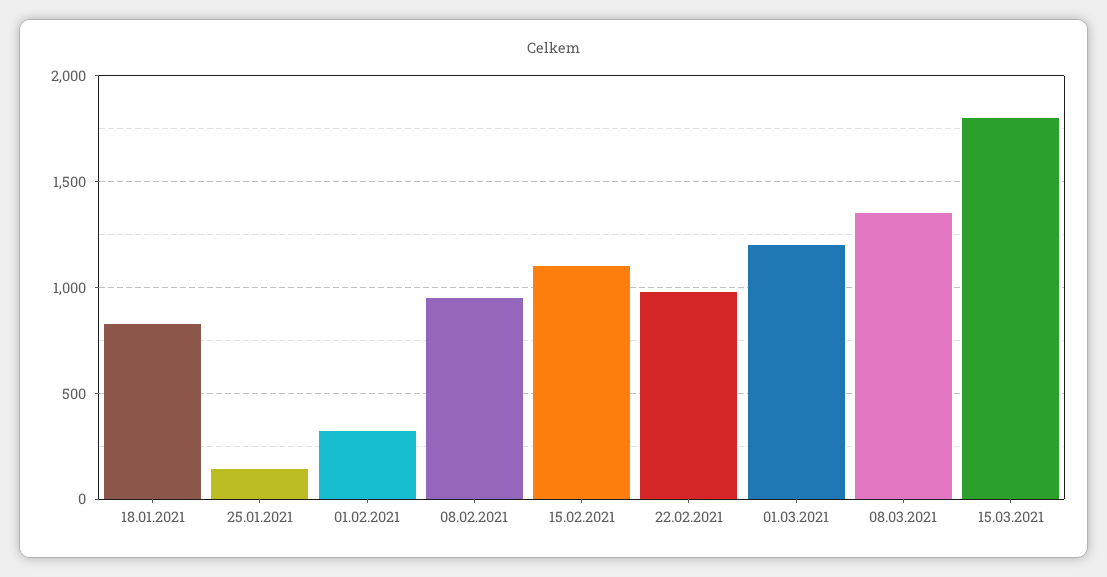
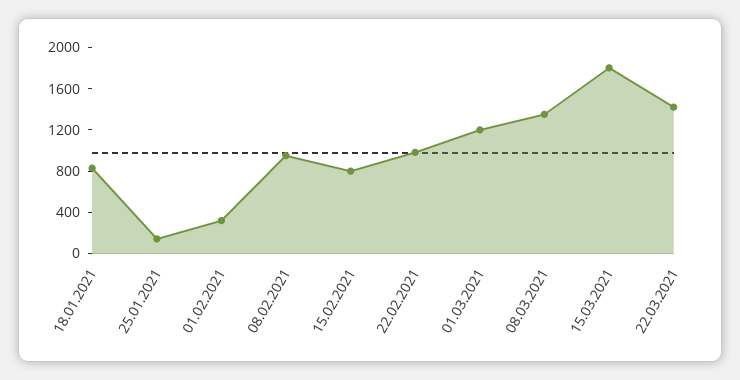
15.02.2021: 1100 -> 800
22.03.2021: none -> 1400

